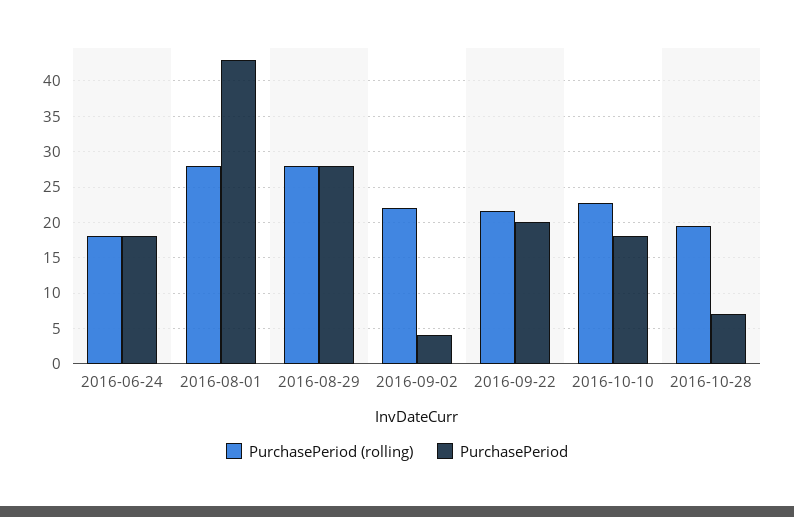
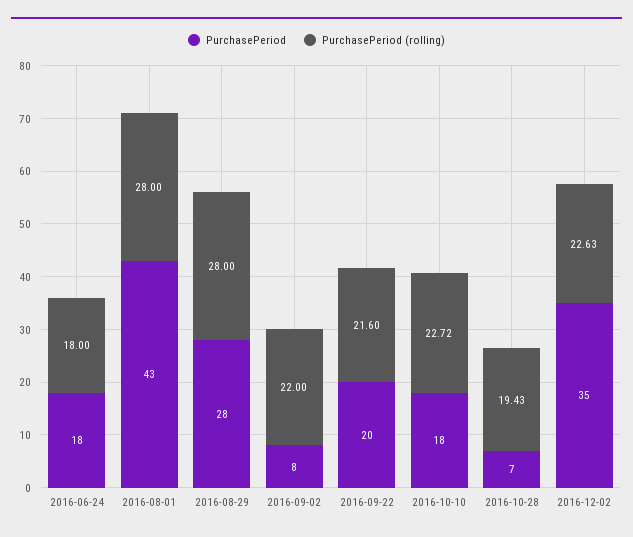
PurchasePeriod, 2016-09-02: 4 -> 8
PurchasePeriod, 2016-12-02: none -> 35
PurchasePeriod (rolling), 2016-12-02: none -> 22.63

